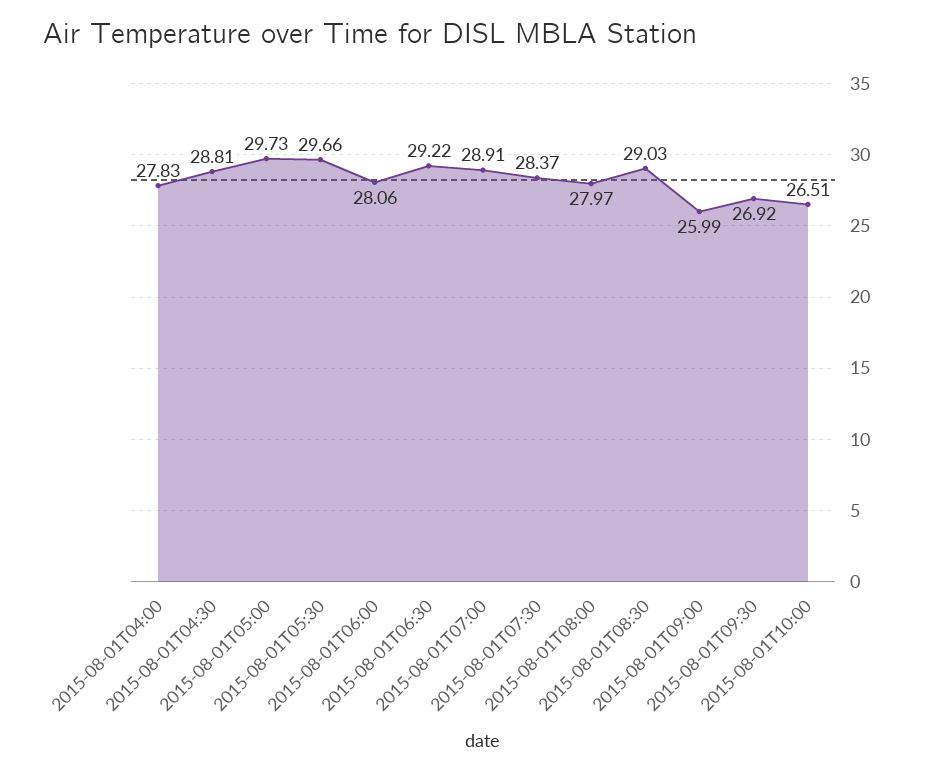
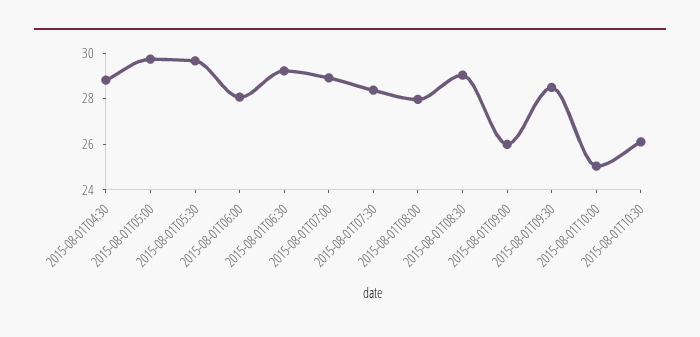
2015-08-01T04:00: 27.83 -> none
2015-08-01T09:30: 26.92 -> 28.5
2015-08-01T10:00: 26.51 -> 25
2015-08-01T10:30: none -> 26

